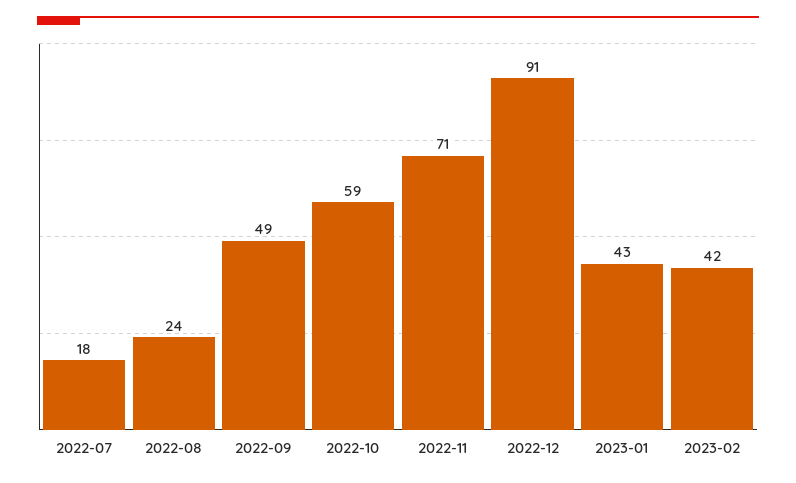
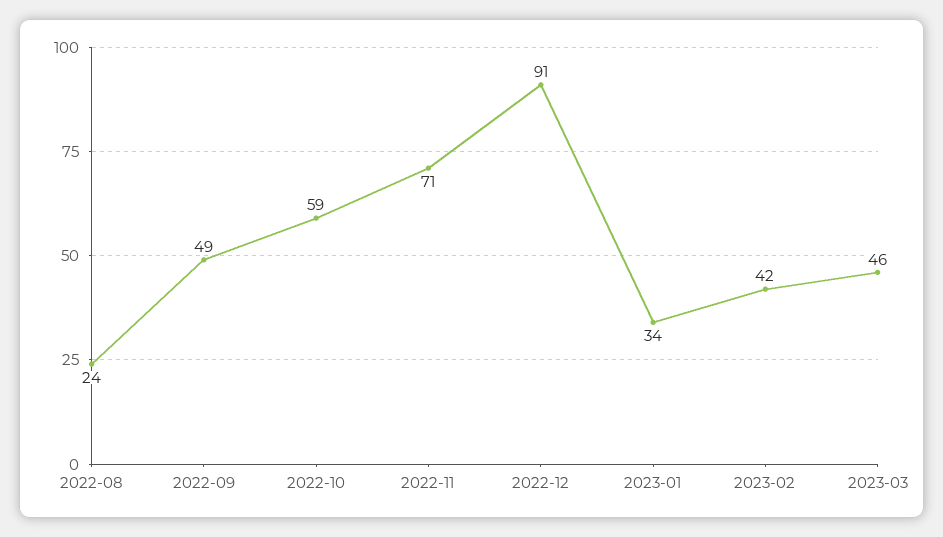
2022-07: 18 -> none
2023-01: 43 -> 34
2023-03: none -> 46

